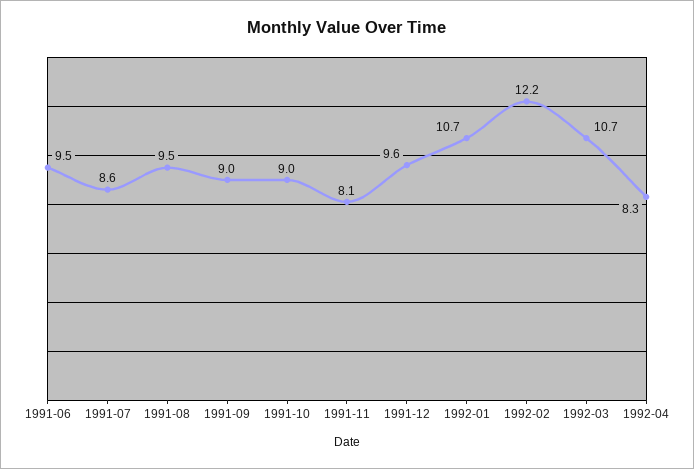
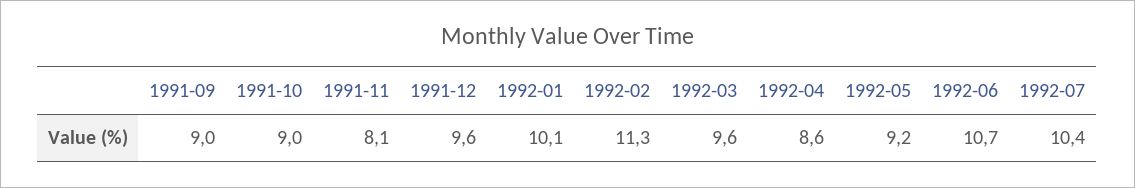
1991-06: 9.5 -> none
1991-07: 8.6 -> none
1991-08: 9.5 -> none
1992-01: 10.7 -> 10.1
1992-02: 12.2 -> 11.3
1992-03: 10.7 -> 9.6
1992-04: 8.3 -> 8.6
1992-05: none -> 9.2
1992-06: none -> 10.7
1992-07: none -> 10.4

